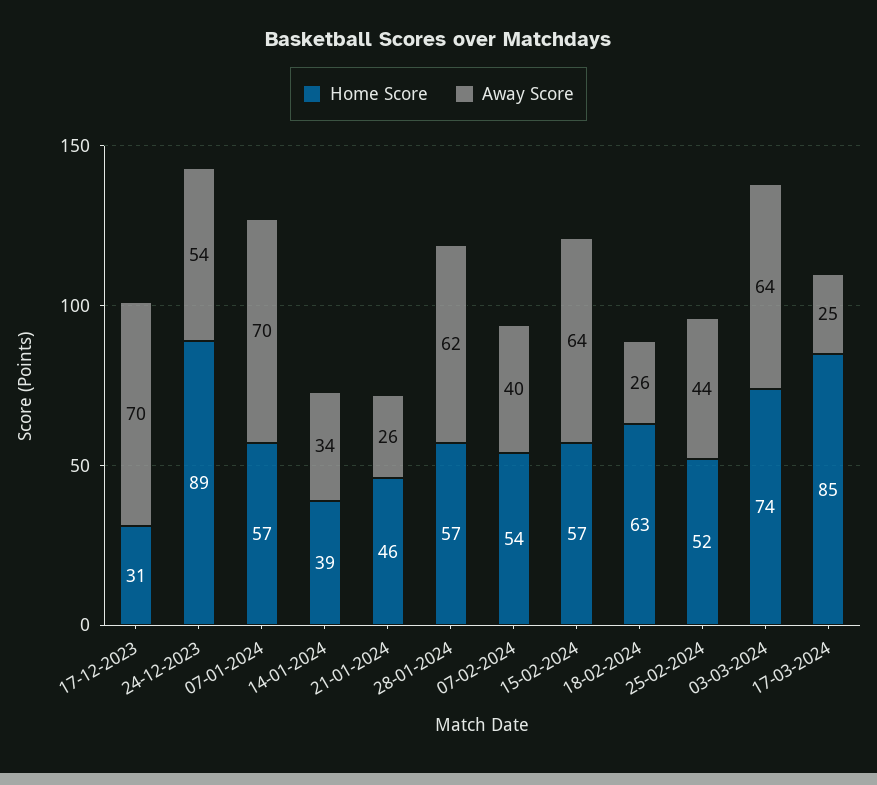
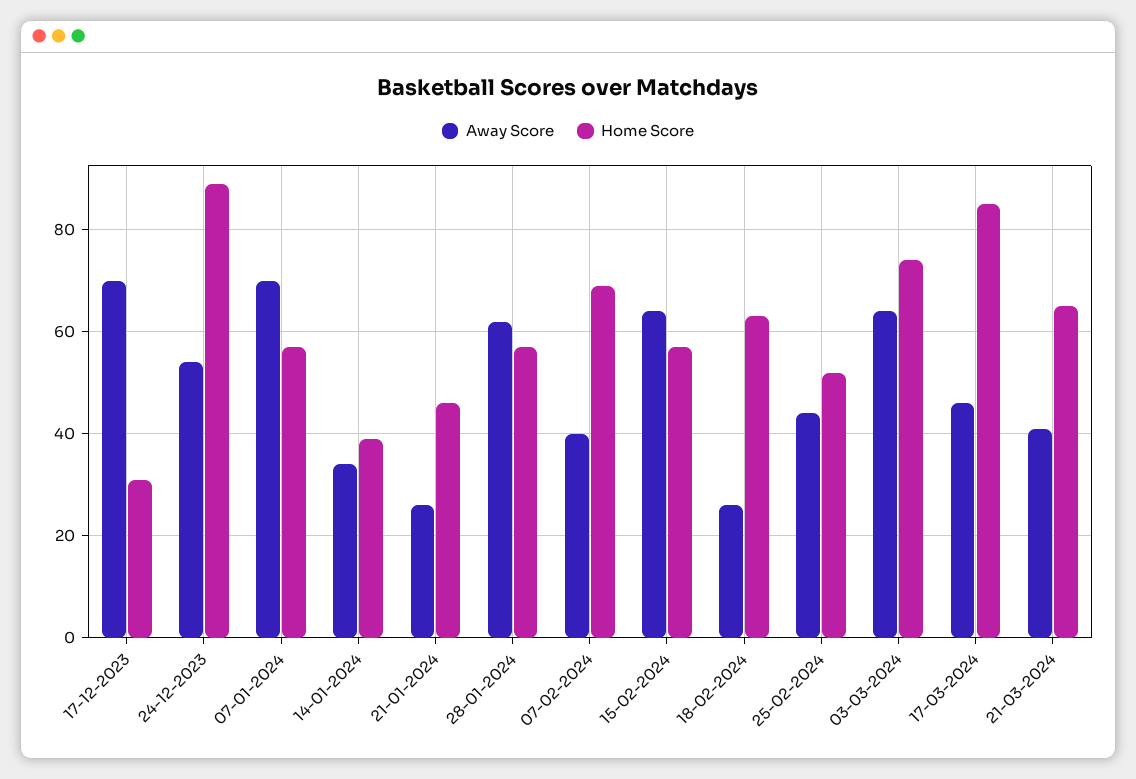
Home Score, 07-02-2024: 54 -> 70
Away Score, 17-03-2024: 25 -> 45
Away Score, 21-03-2024: none -> 40
Home Score, 21-03-2024: none -> 65

